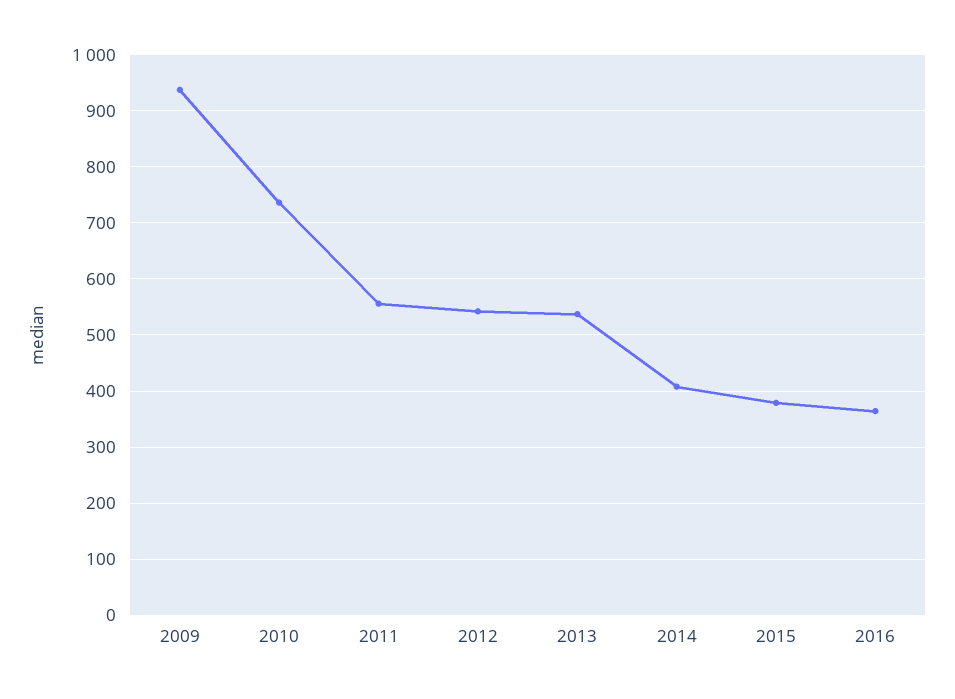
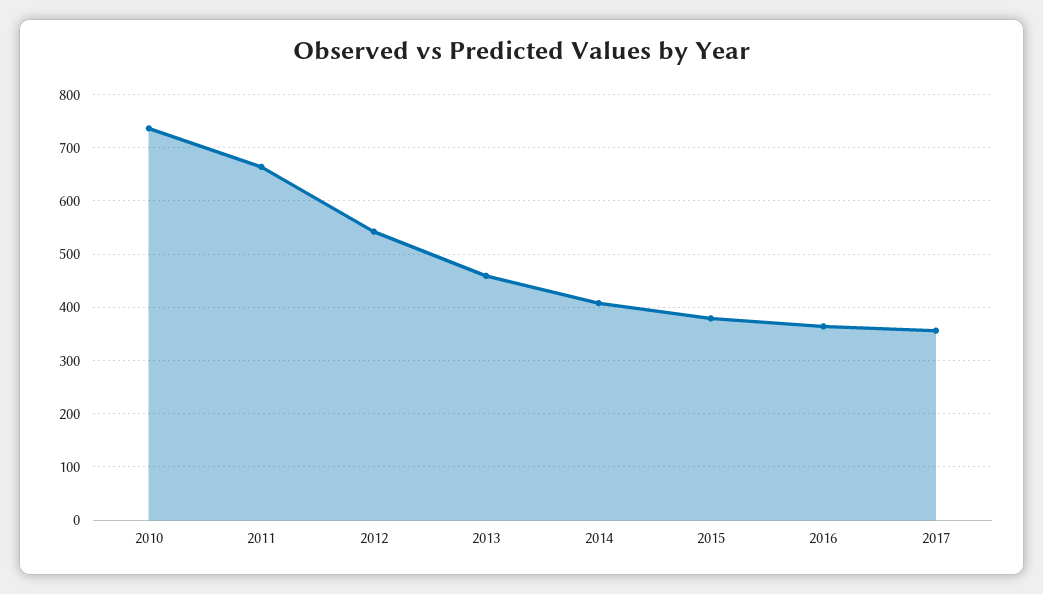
2009: 940 -> none
2011: 560 -> 660
2013: 540 -> 460
2017: none -> 360

